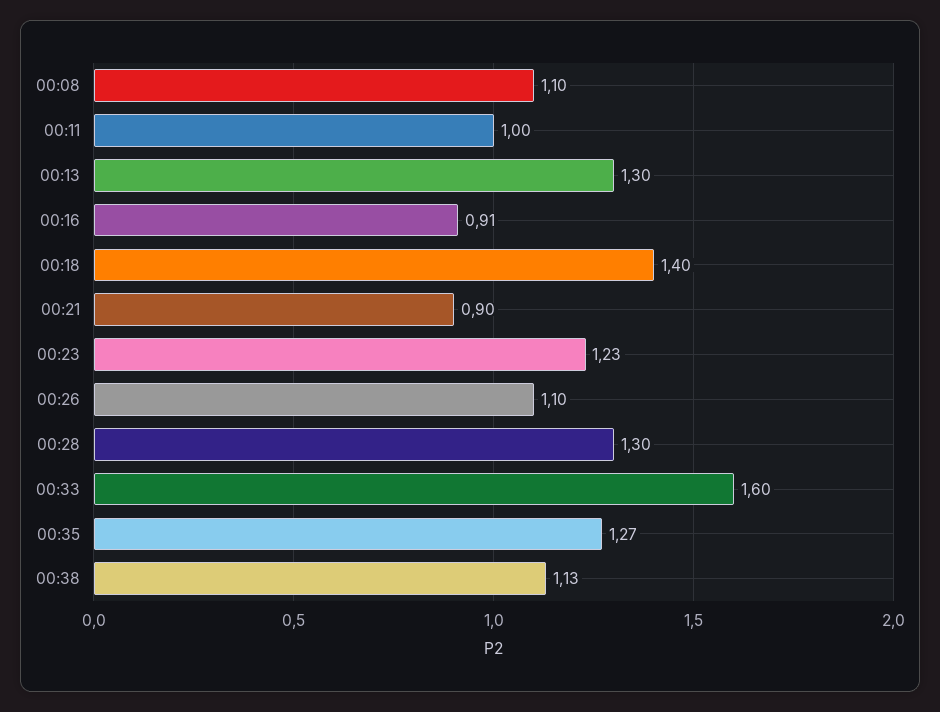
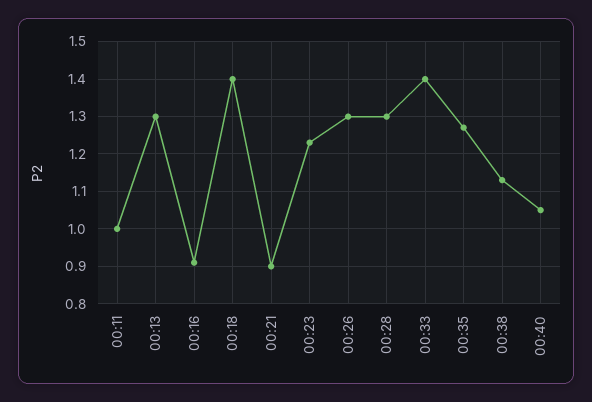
00:08: 1.1 -> none
00:26: 1.1 -> 1.3
00:33: 1.6 -> 1.4
00:40: none -> 1.05

